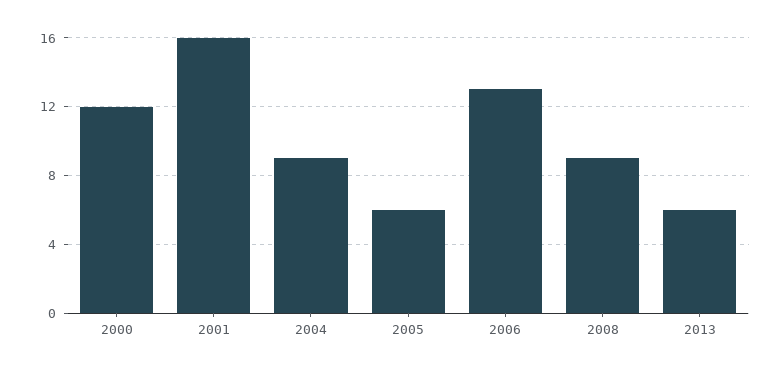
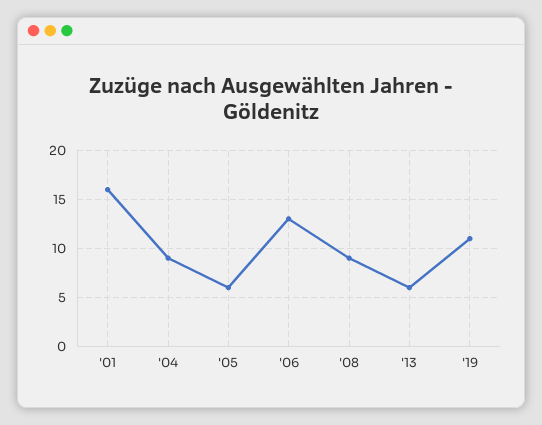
2000: 12 -> none
'19: none -> 11

